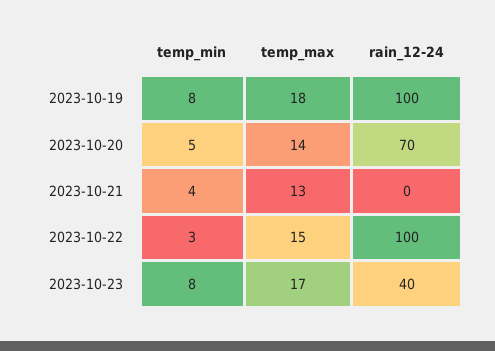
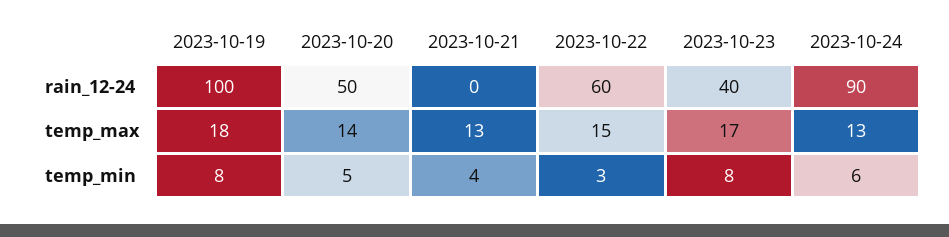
rain_12-24, 2023-10-20: 70 -> 50
rain_12-24, 2023-10-22: 100 -> 60
rain_12-24, 2023-10-24: none -> 90
temp_max, 2023-10-24: none -> 13
temp_min, 2023-10-24: none -> 6

